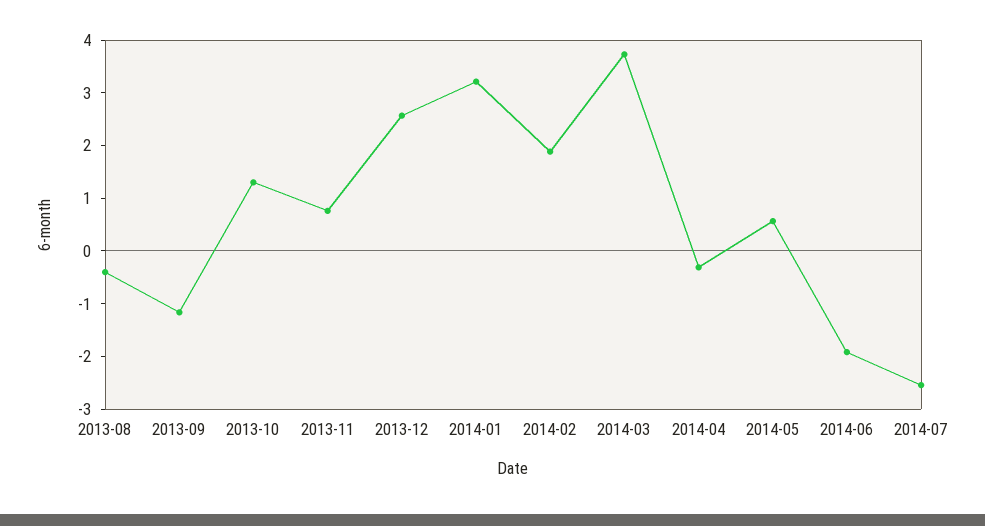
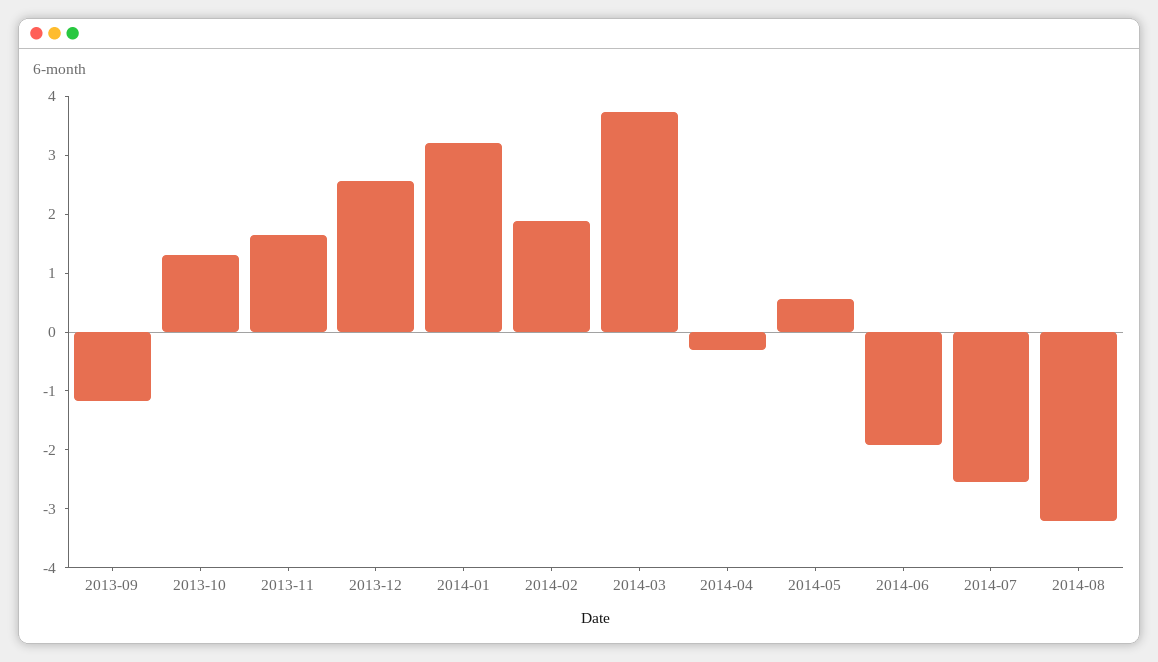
2013-08: -0.4 -> none
2013-11: 0.8 -> 1.6
2014-08: none -> -3.2

